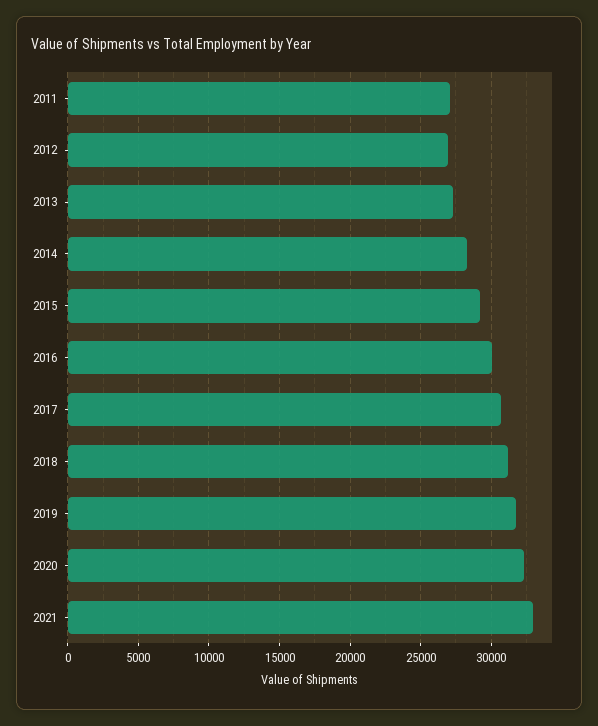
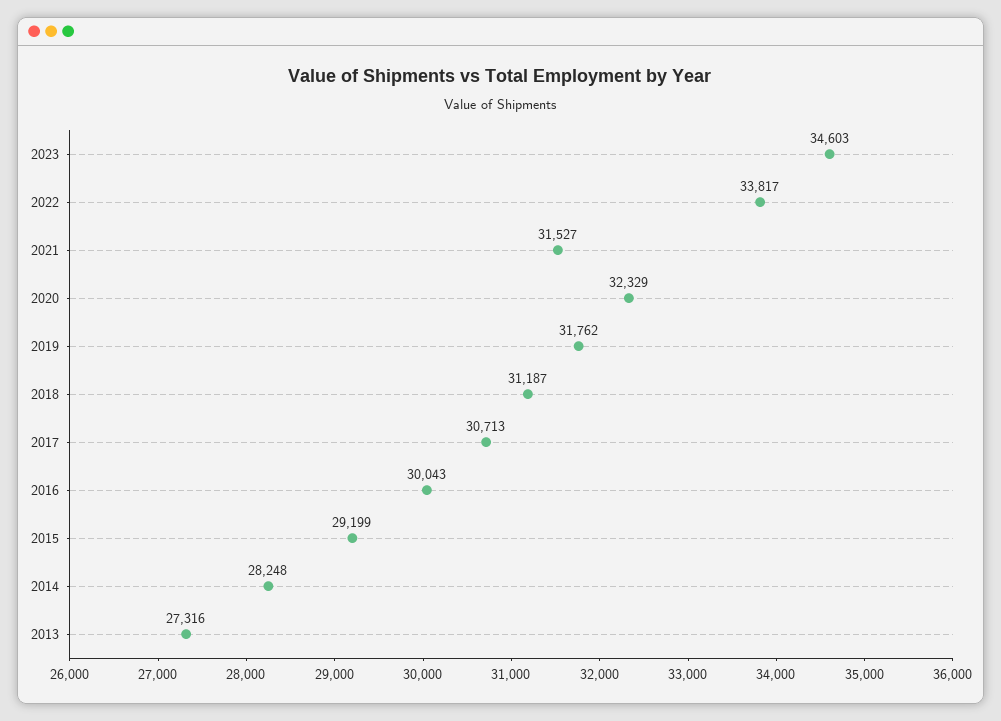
2011: 27000 -> none
2012: 27000 -> none
2021: 33000 -> 31527
2023: none -> 34603
2022: none -> 33817

